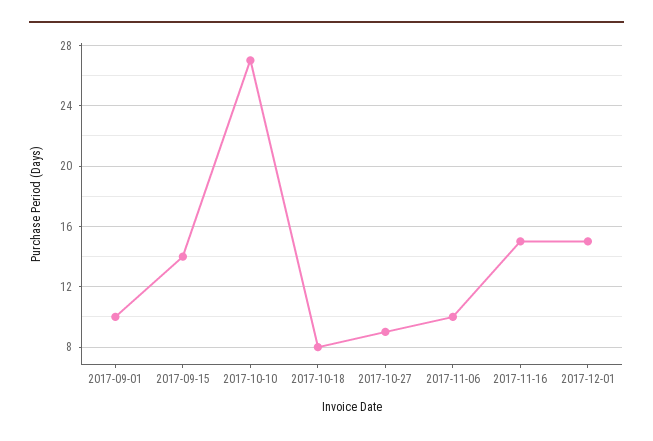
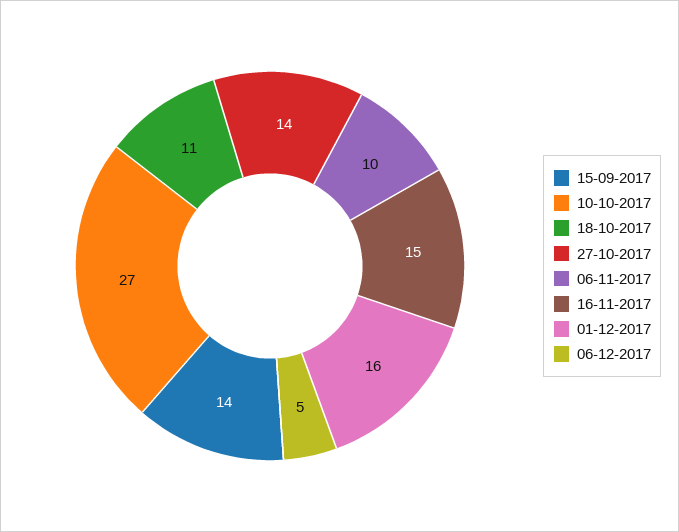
2017-09-01: 10 -> none
2017-10-18: 8 -> 11
2017-10-27: 9 -> 14
2017-12-01: 15 -> 16
06-12-2017: none -> 5

